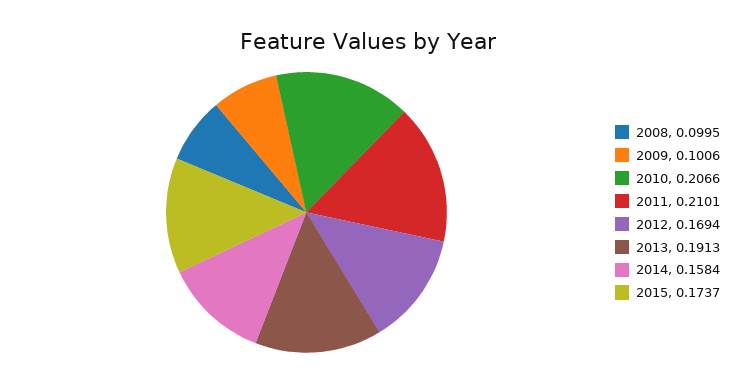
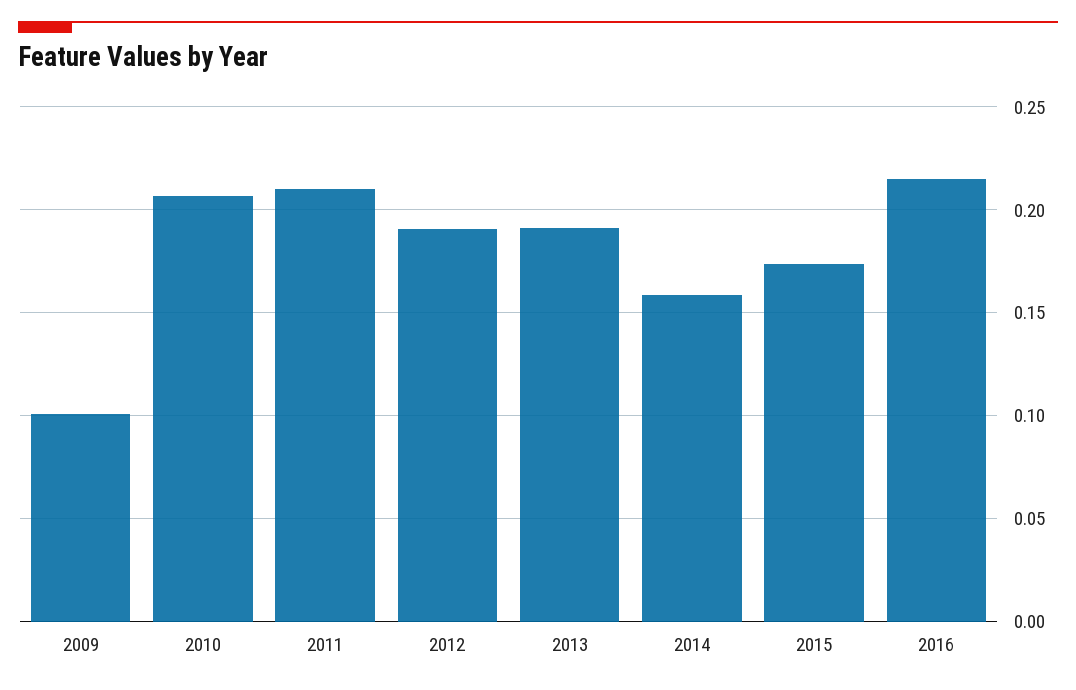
2008: 0.0995 -> none
2012: 0.1694 -> 0.19
2016: none -> 0.215

